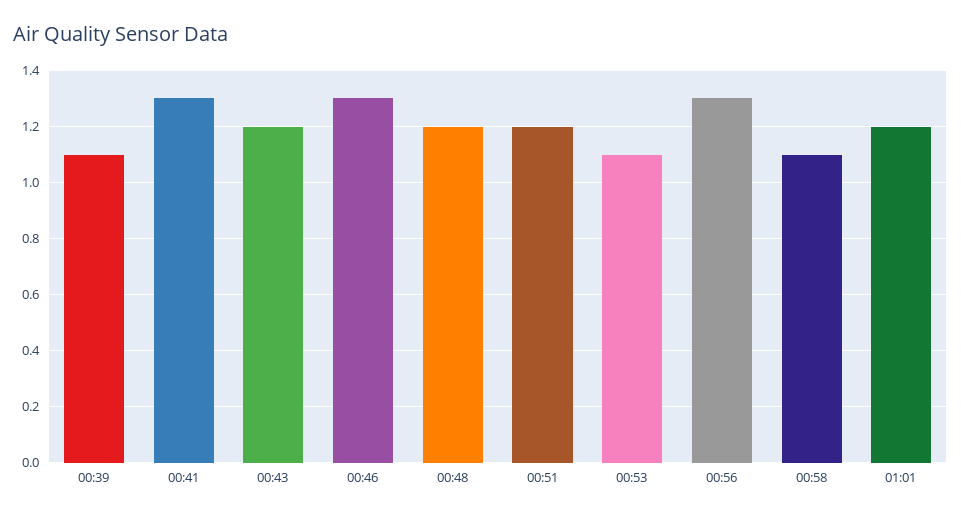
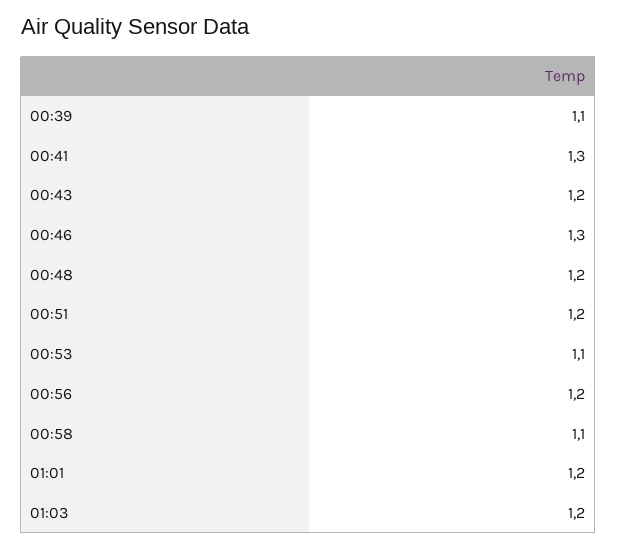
00:56: 1.3 -> 1.2
01:03: none -> 1.2

